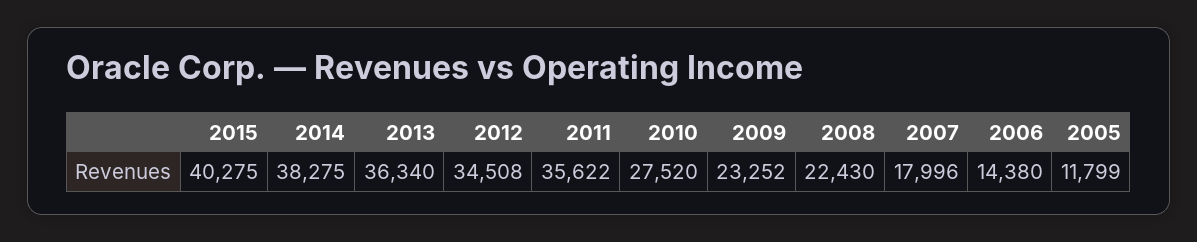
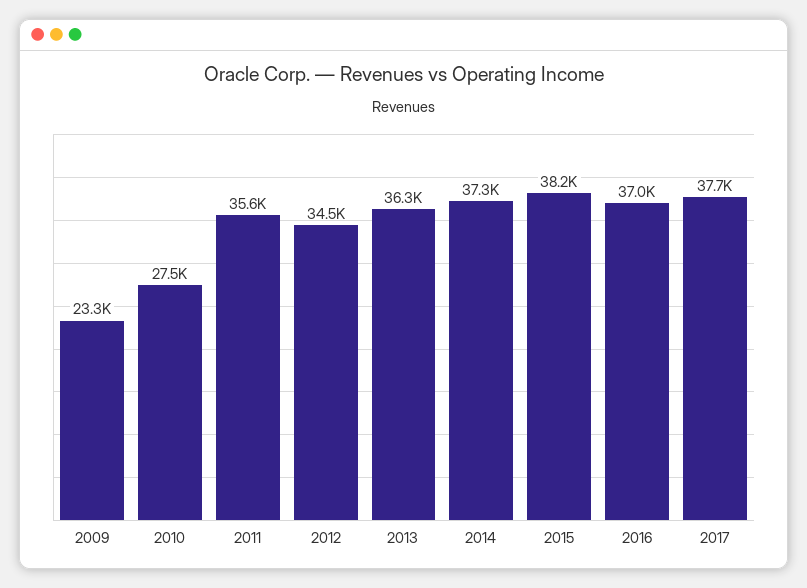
2015: 40275 -> 38200
2014: 38275 -> 37300
2008: 22430 -> none
2007: 17996 -> none
2006: 14380 -> none
2005: 11799 -> none
2016: none -> 37000
2017: none -> 37700

